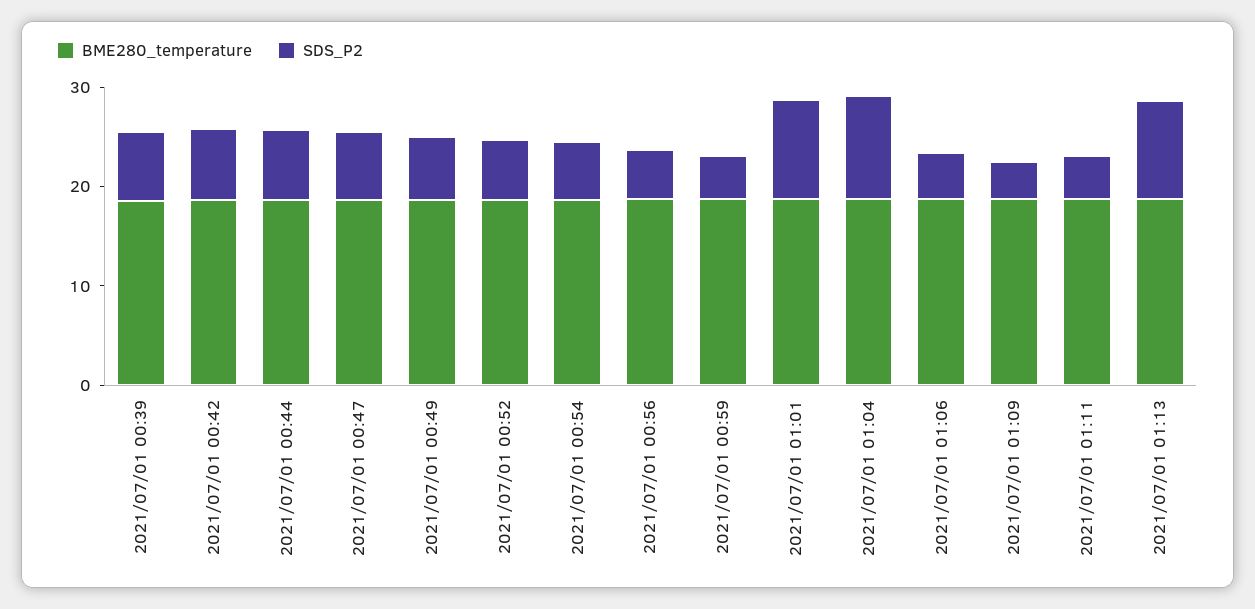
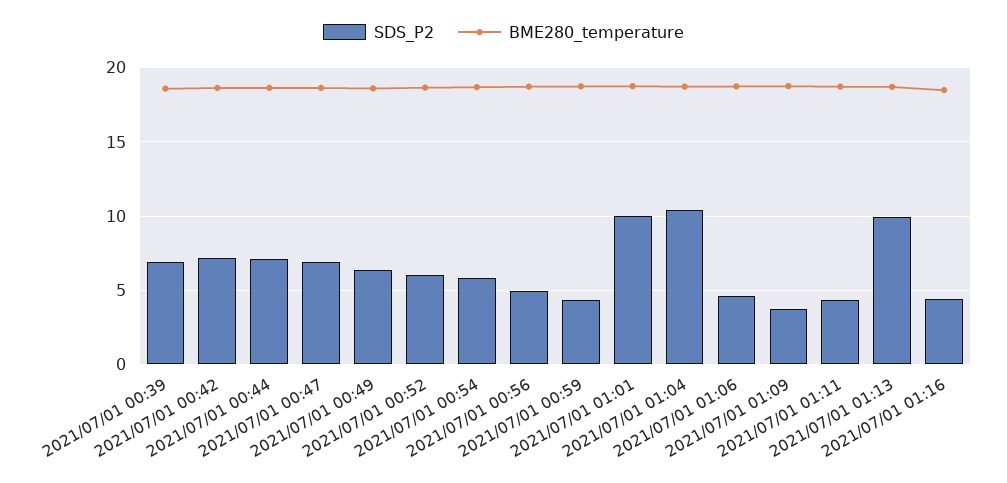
SDS_P2, 2021/07/01 01:16: none -> 4.5
BME280_temperature, 2021/07/01 01:16: none -> 18.5

